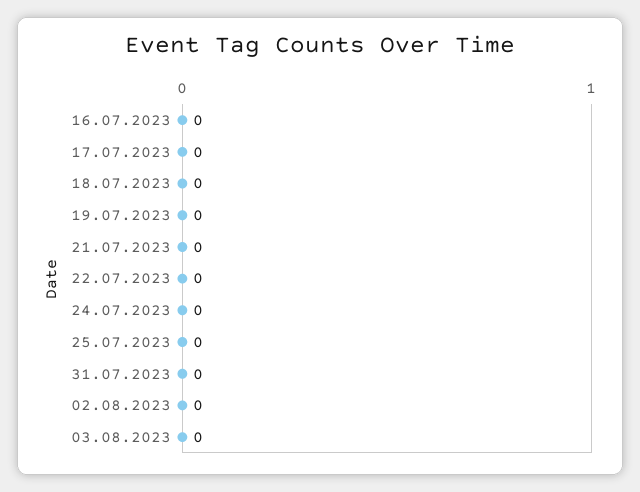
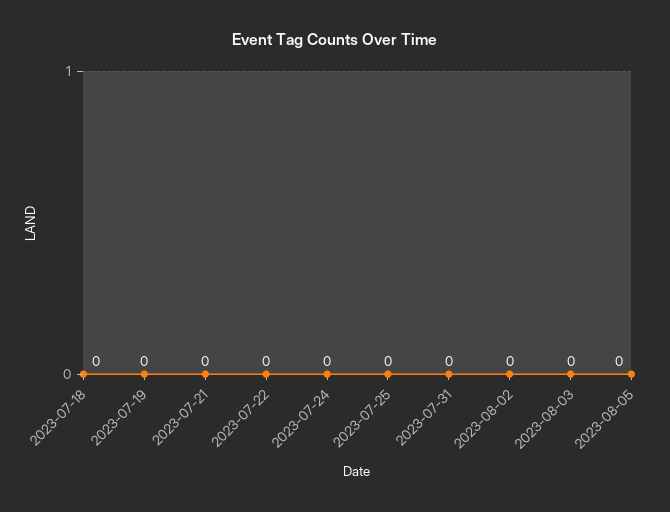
16.07.2023: 0 -> none
17.07.2023: 0 -> none
2023-08-05: none -> 0

